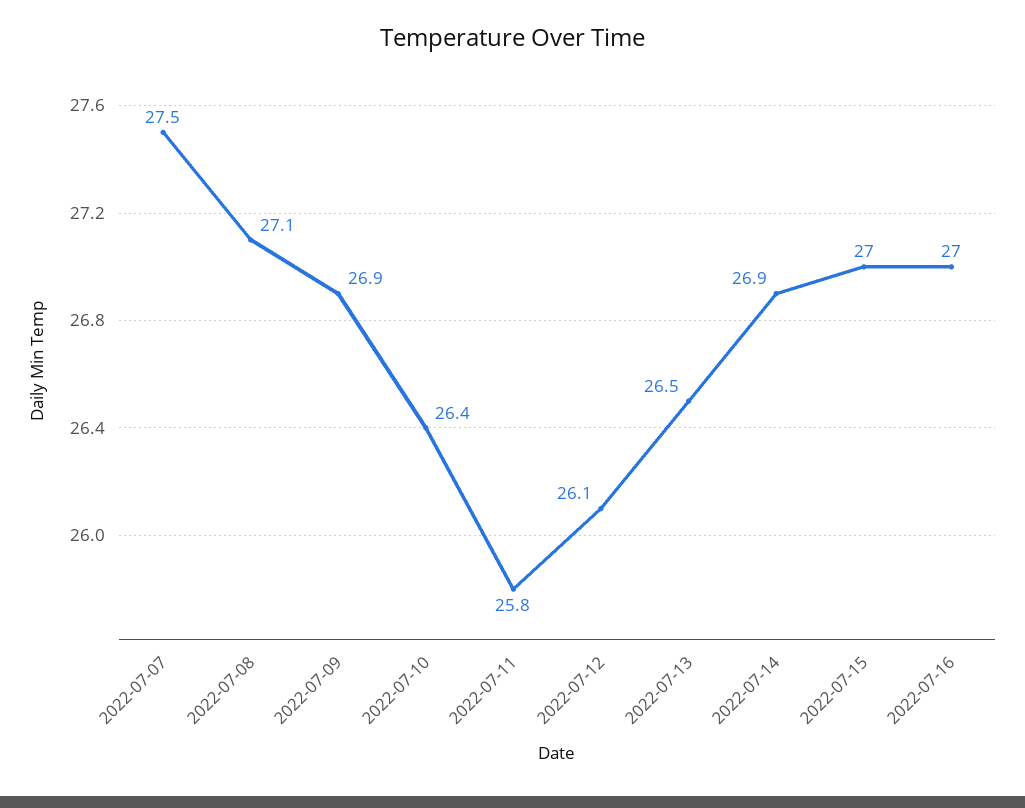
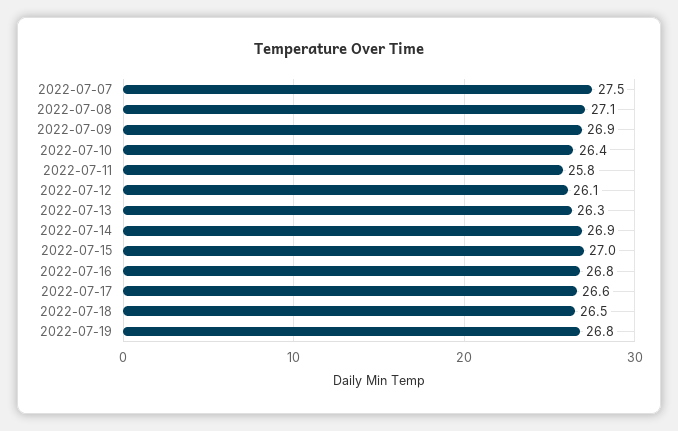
2022-07-13: 26.5 -> 26.3
2022-07-16: 27 -> 26.8
2022-07-17: none -> 26.6
2022-07-18: none -> 26.5
2022-07-19: none -> 26.8

